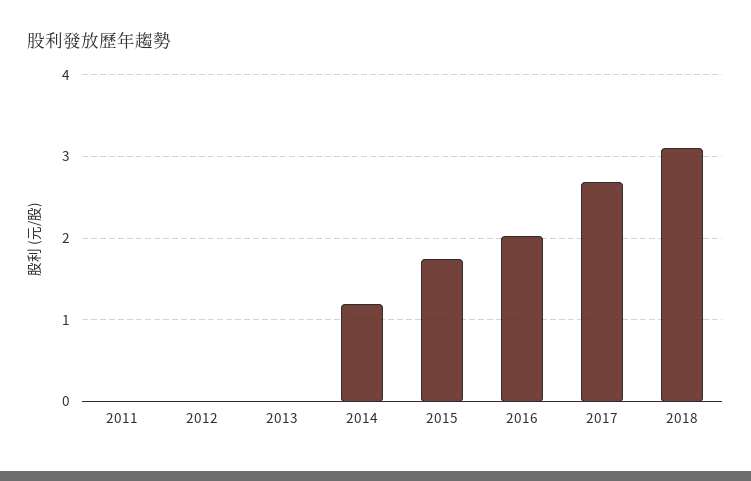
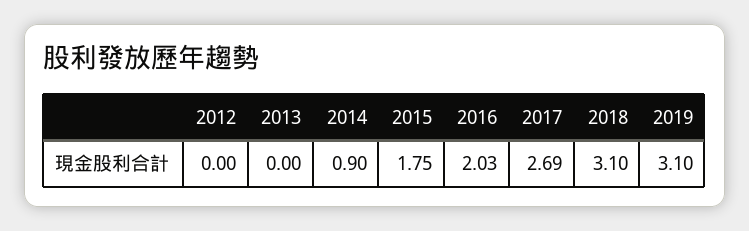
2011: 0 -> none
2014: 1.2 -> 0.9
2019: none -> 3.1

